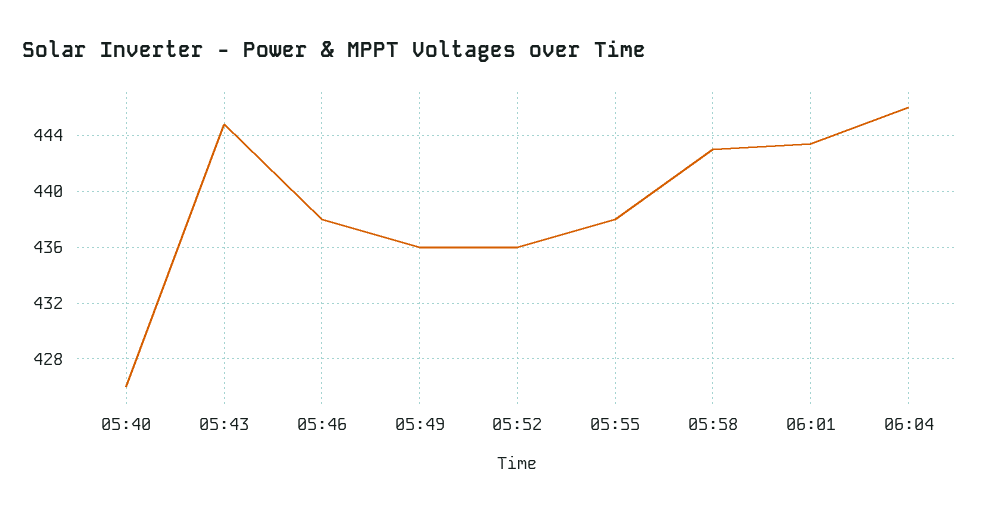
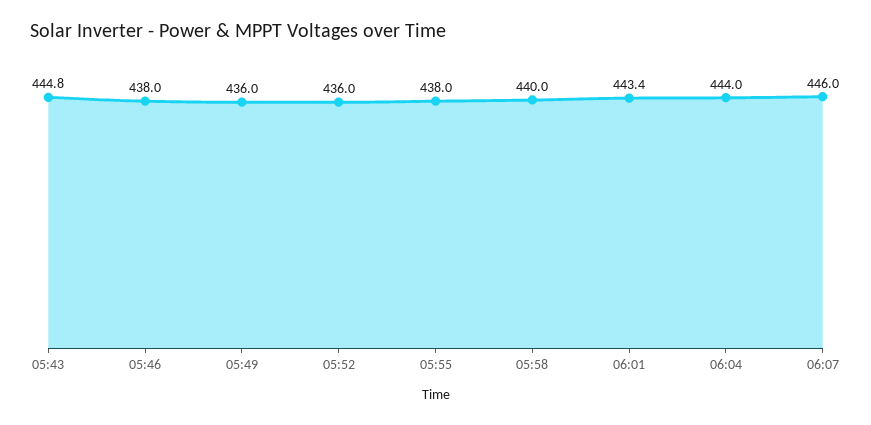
05:40: 426 -> none
05:58: 443 -> 440
06:04: 446 -> 444
06:07: none -> 446

